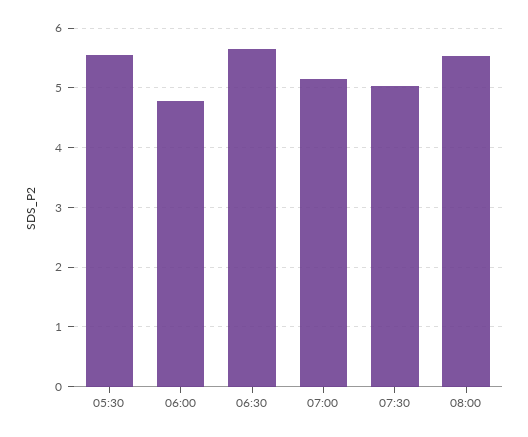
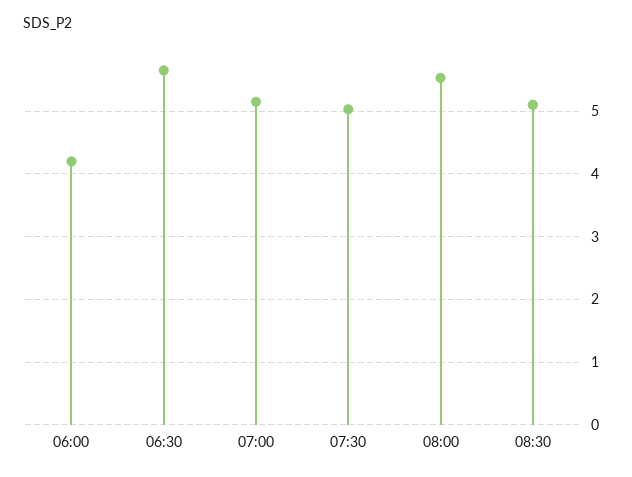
05:30: 5.6 -> none
06:00: 4.8 -> 4.2
08:30: none -> 5.1

